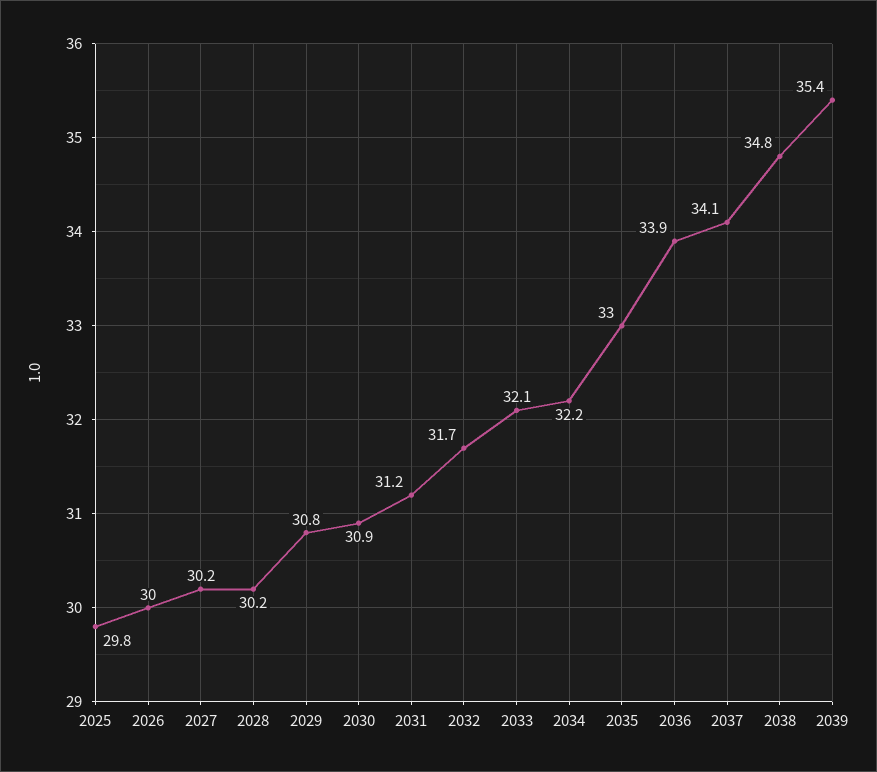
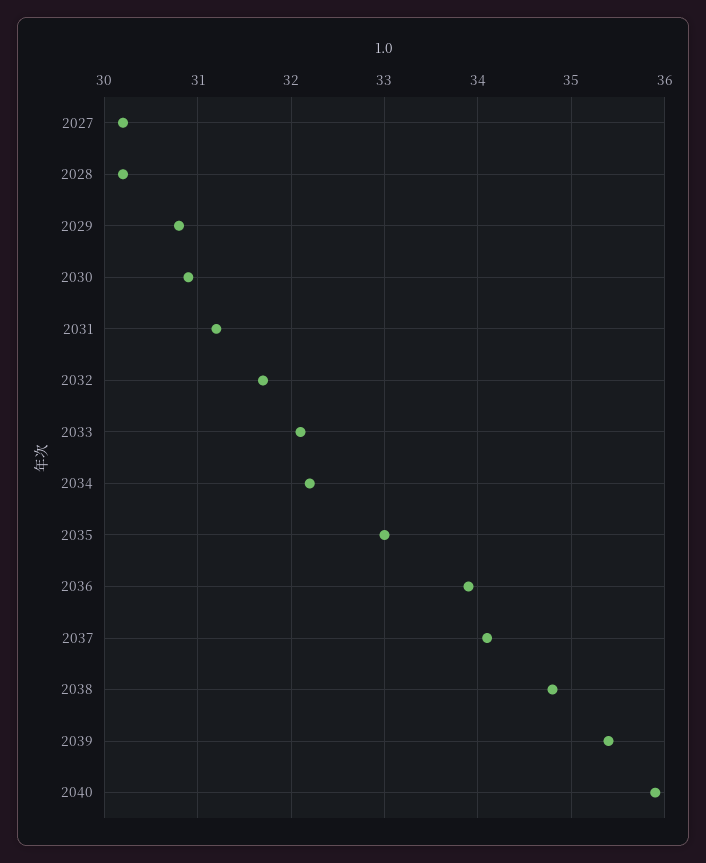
2025: 29.8 -> none
2026: 30 -> none
2040: none -> 35.9

